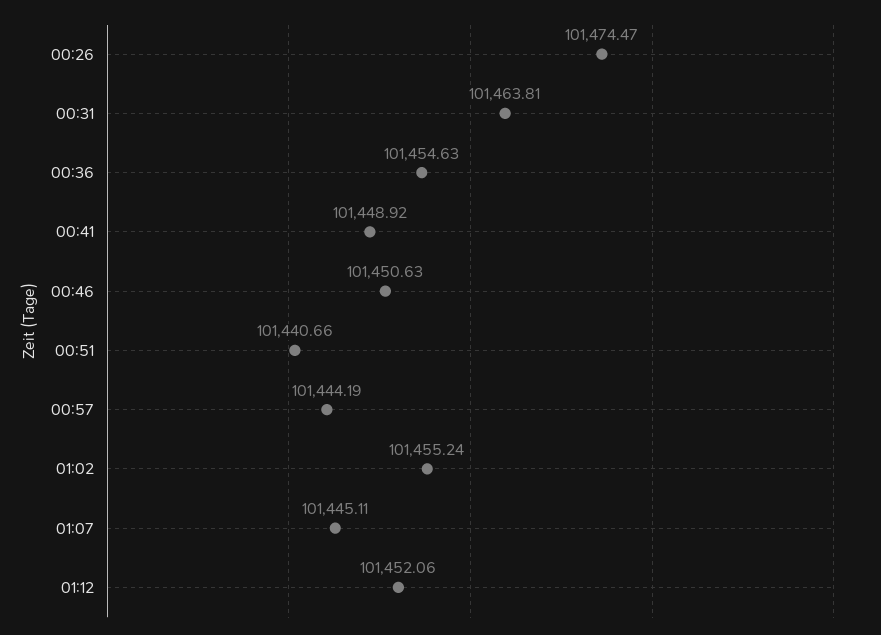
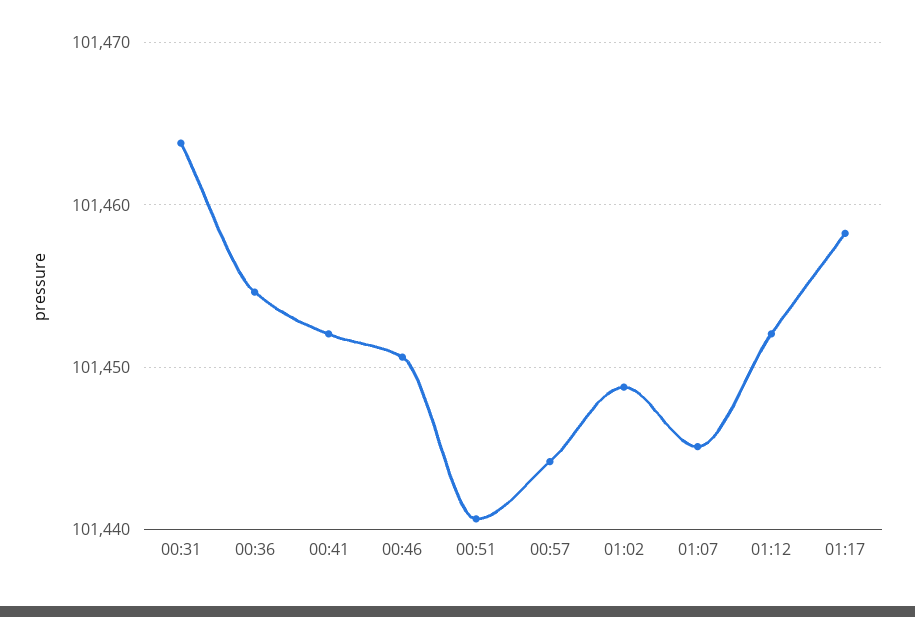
00:26: 101474.47 -> none
00:41: 101448.92 -> 101452
01:02: 101455.24 -> 101449
01:17: none -> 101458

